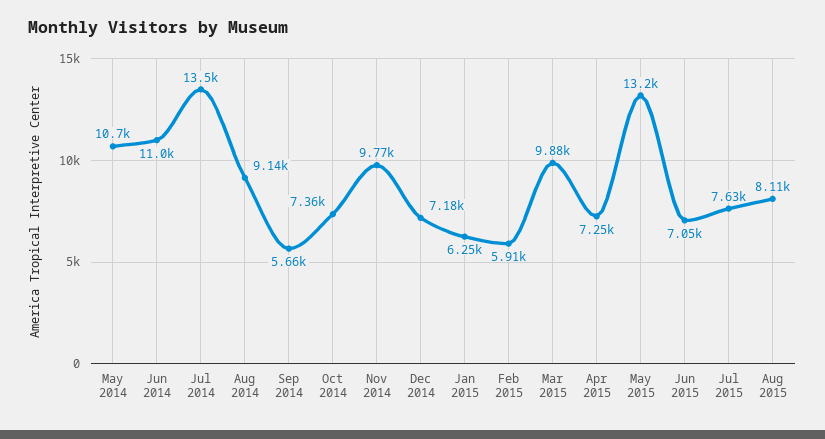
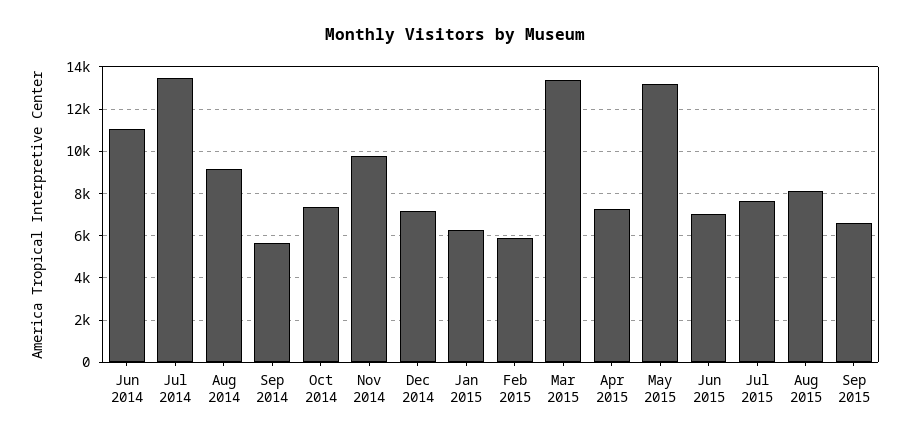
May 2014: 10700 -> none
Mar 2015: 9880 -> 13500
Sep 2015: none -> 6500

